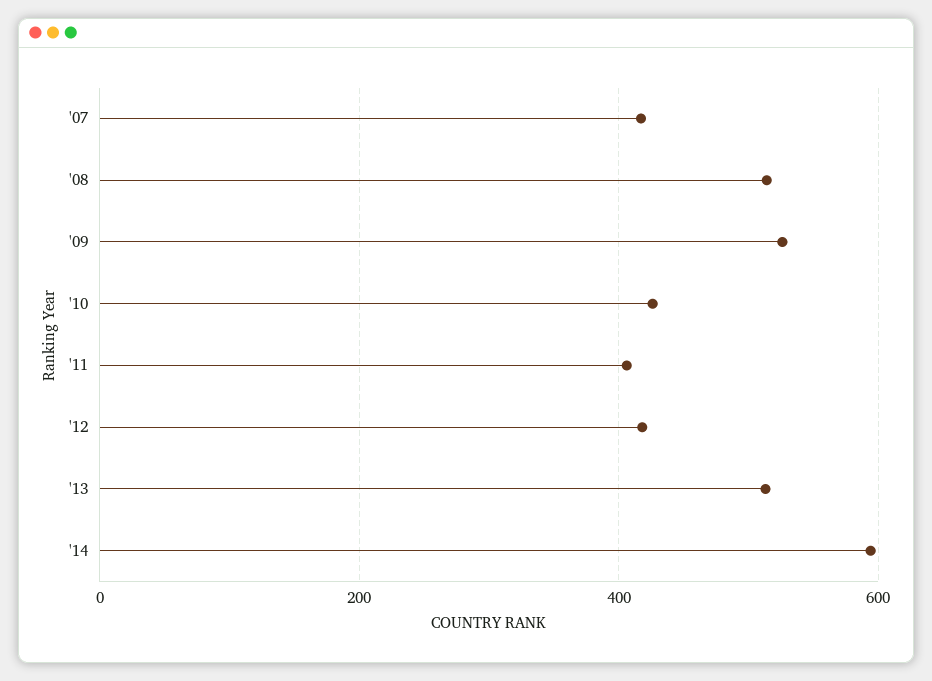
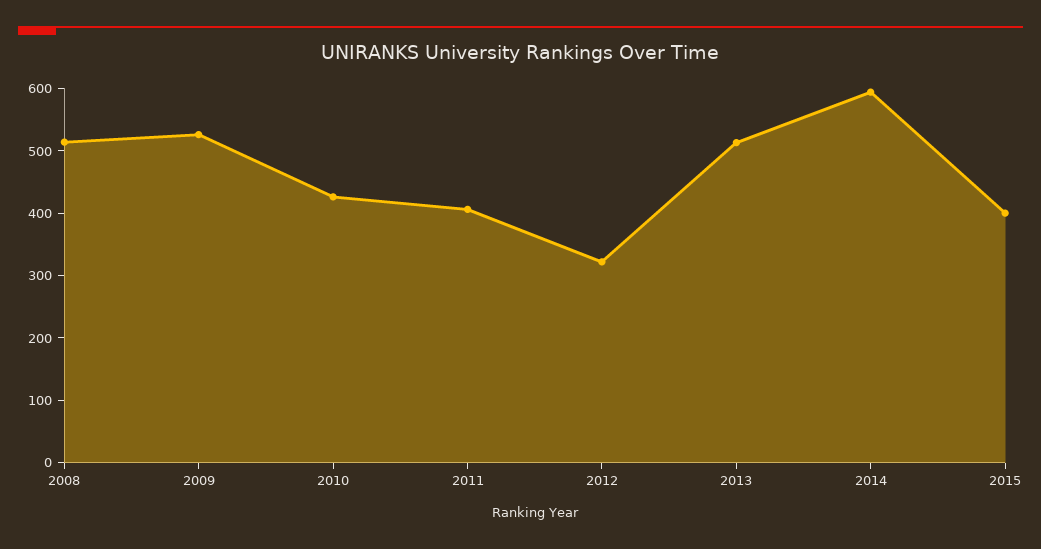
'07: 420 -> none
'12: 420 -> 320
2015: none -> 400

